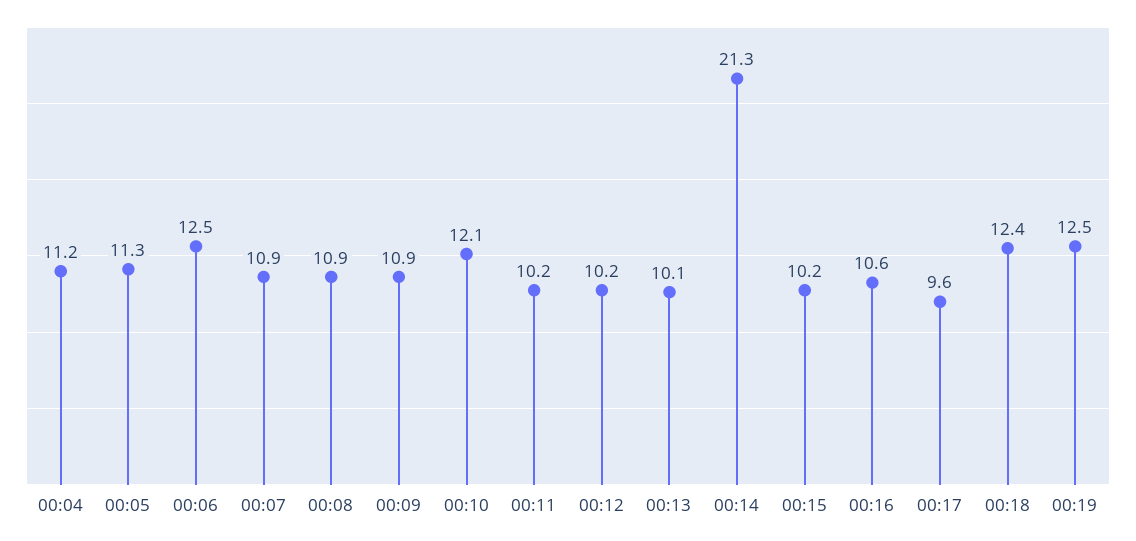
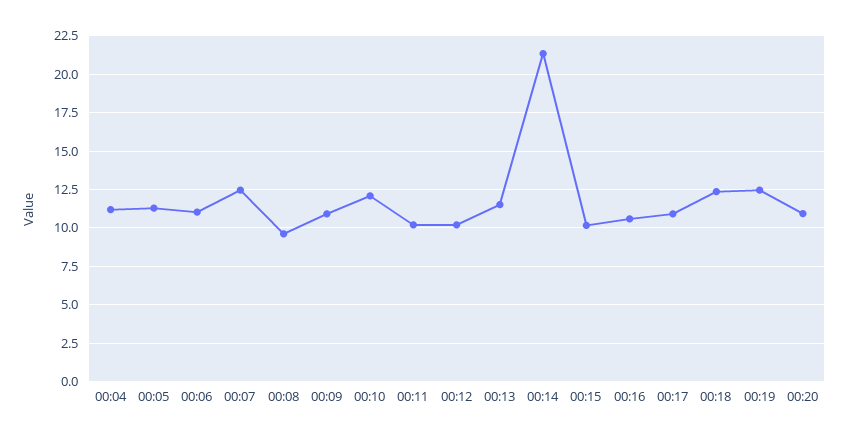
00:06: 12.5 -> 11
00:07: 10.9 -> 12.5
00:08: 10.9 -> 9.5
00:13: 10.1 -> 11.5
00:17: 9.6 -> 11
00:20: none -> 11

